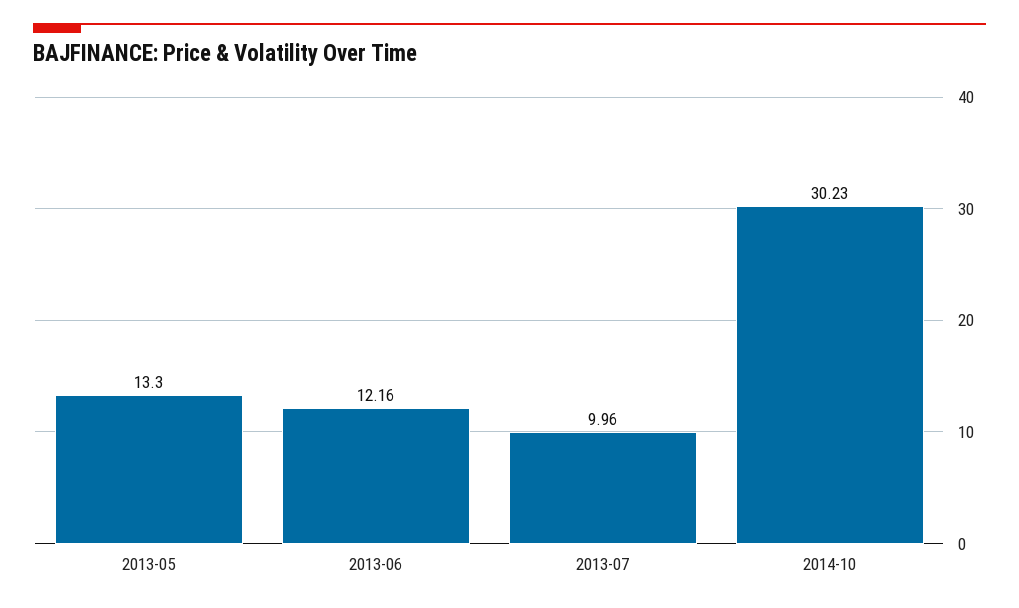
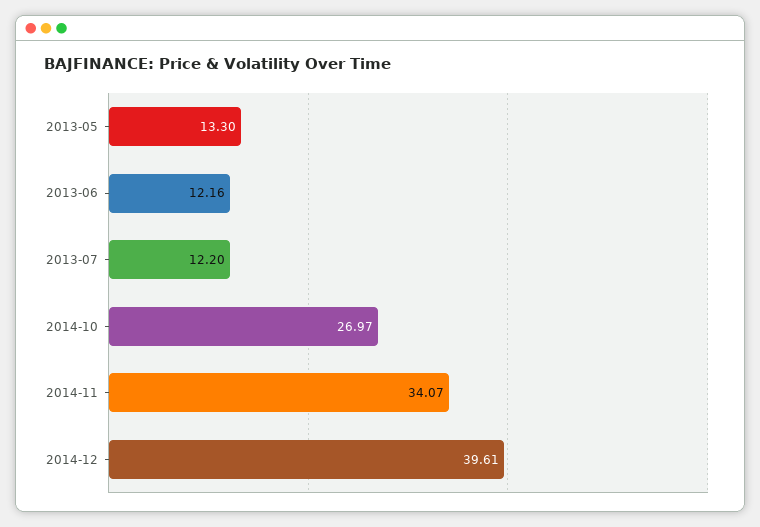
2013-07: 9.96 -> 12.2
2014-10: 30.23 -> 26.97
2014-11: none -> 34.07
2014-12: none -> 39.61

